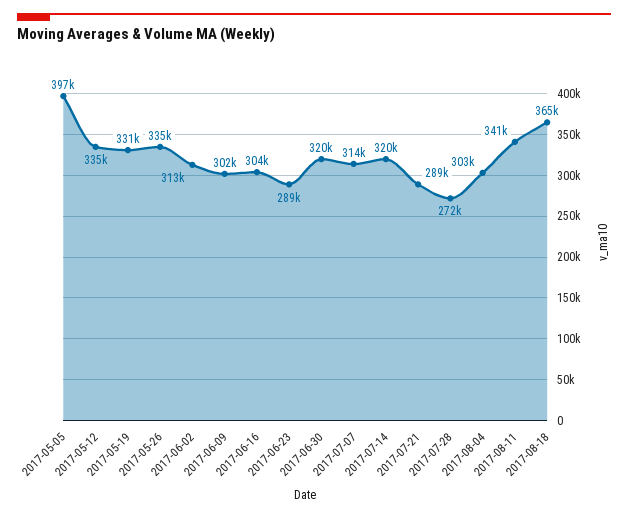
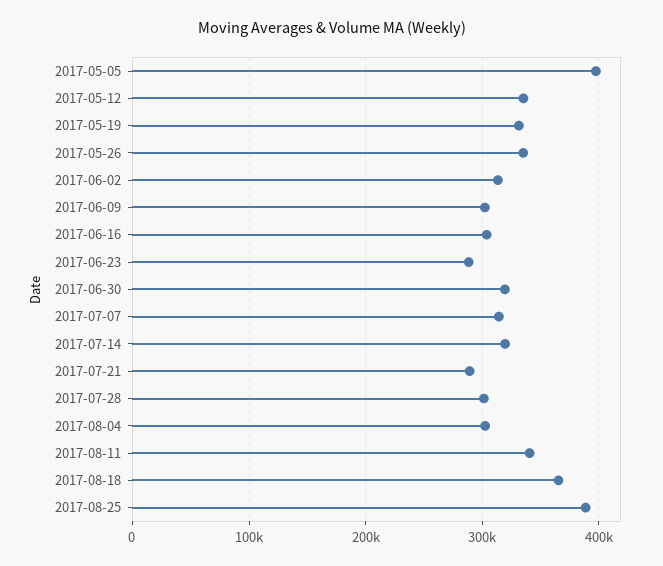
2017-07-28: 272000 -> 300000
2017-08-25: none -> 390000

